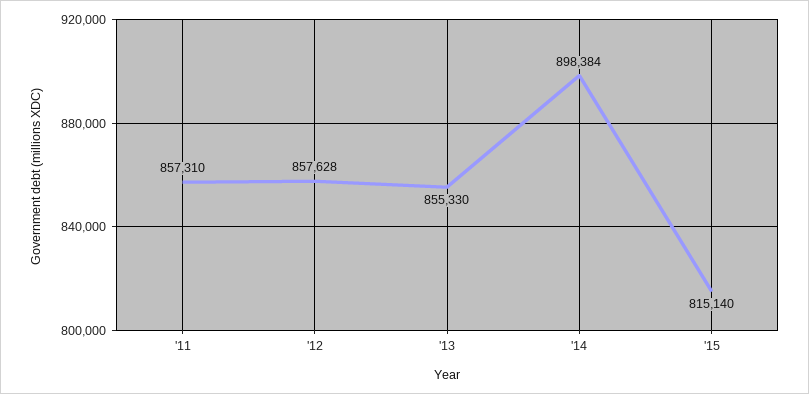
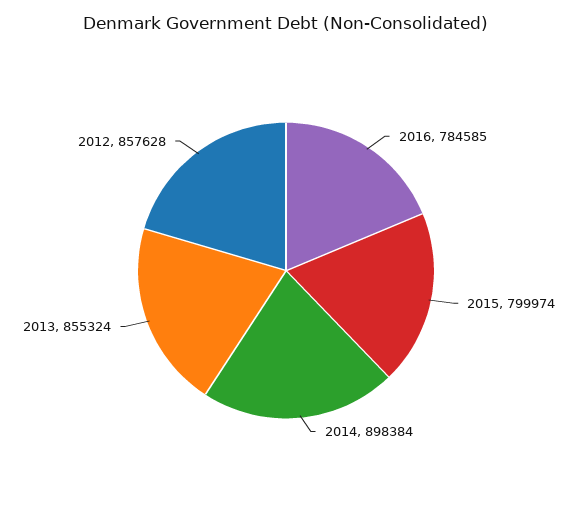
'11: 857310 -> none
'13: 855330 -> 855324
'15: 815140 -> 799974
2016: none -> 784585

